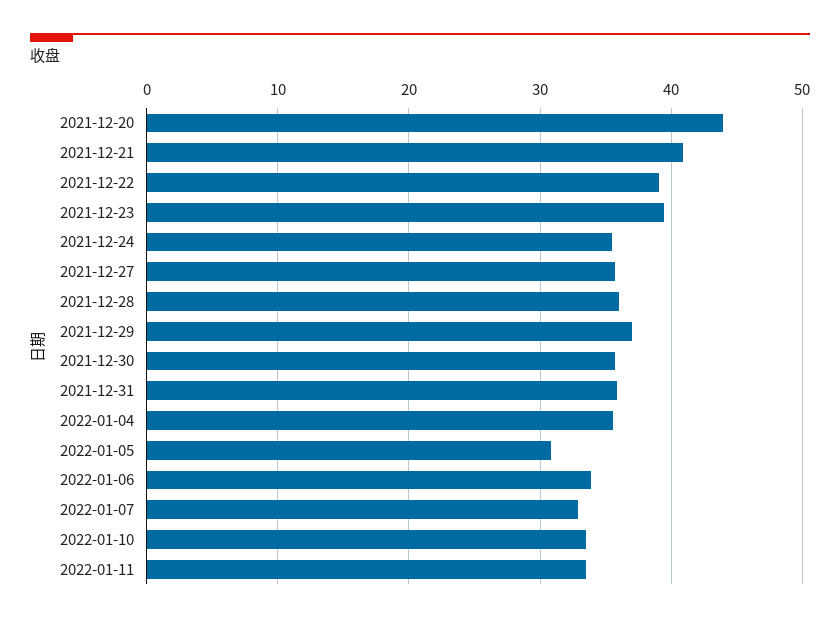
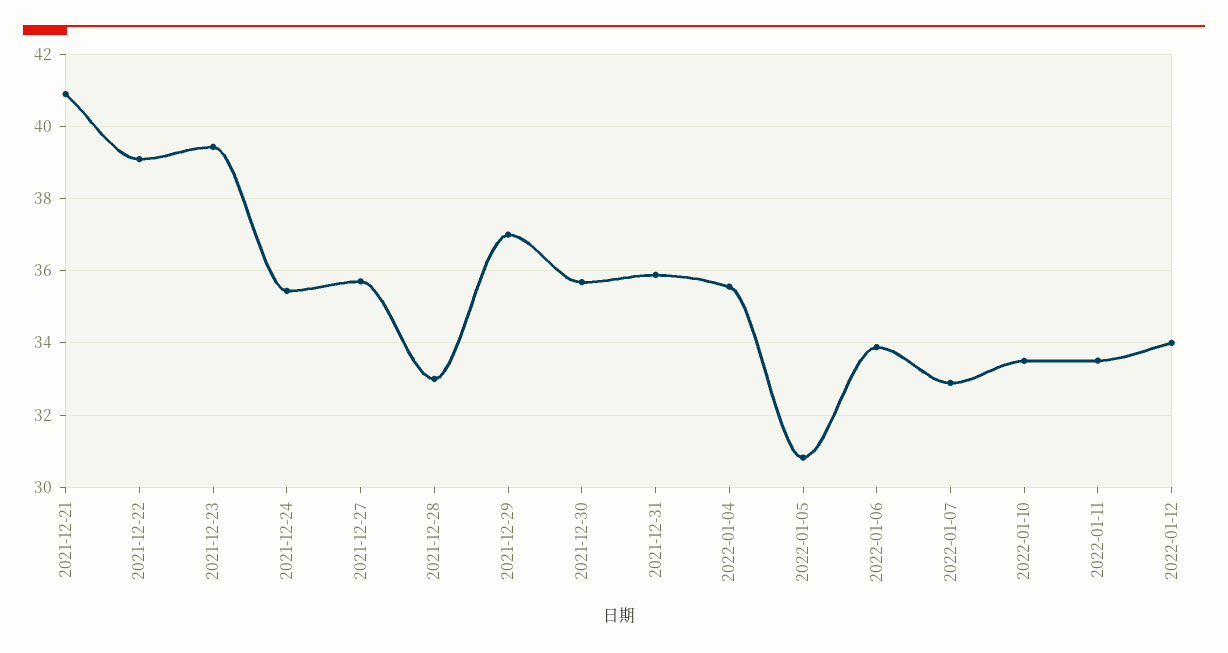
2021-12-20: 44 -> none
2021-12-28: 36 -> 33
2022-01-12: none -> 34

